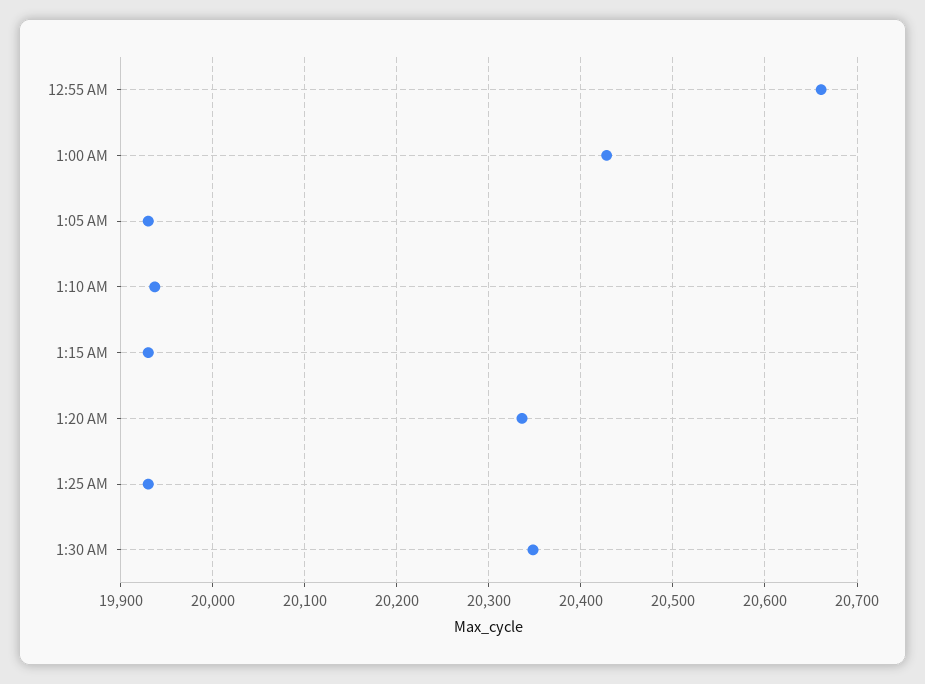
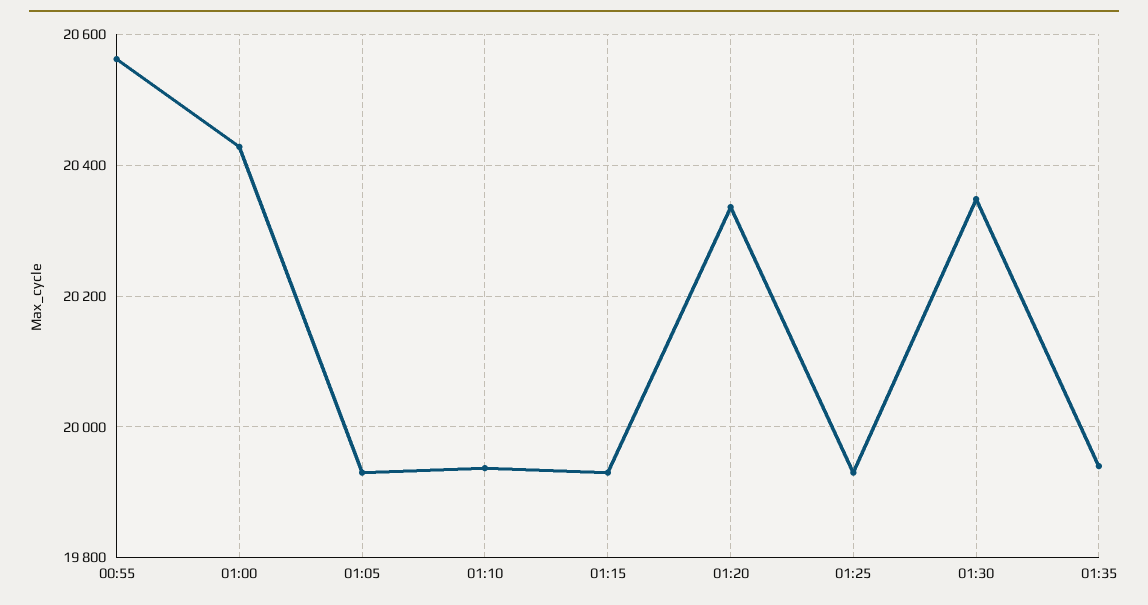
12:55 AM: 20660 -> 20560
01:35: none -> 19940

